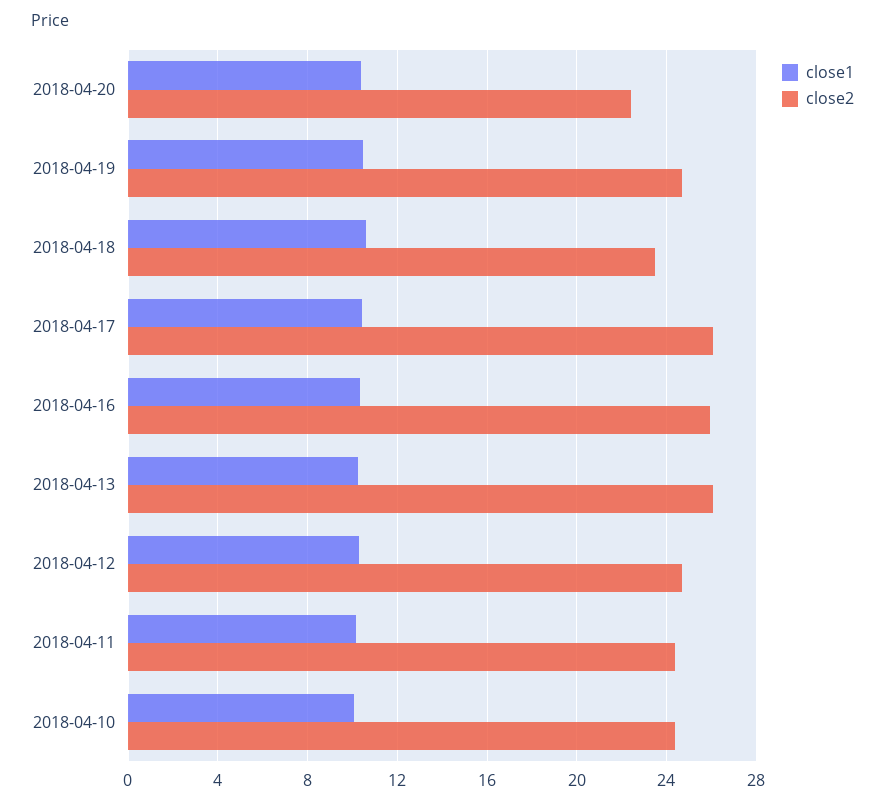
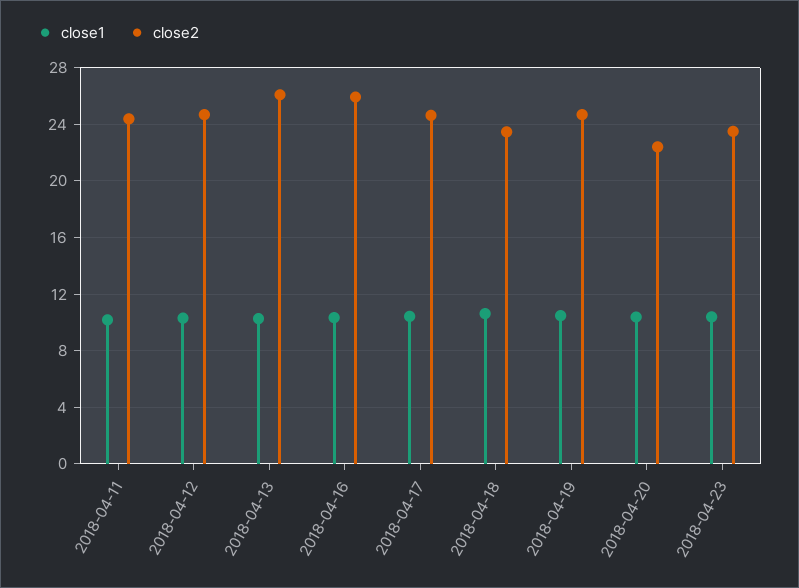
close2, 2018-04-17: 26 -> 24.5
close1, 2018-04-10: 10 -> none
close2, 2018-04-10: 24.5 -> none
close1, 2018-04-23: none -> 10.5
close2, 2018-04-23: none -> 23.5

